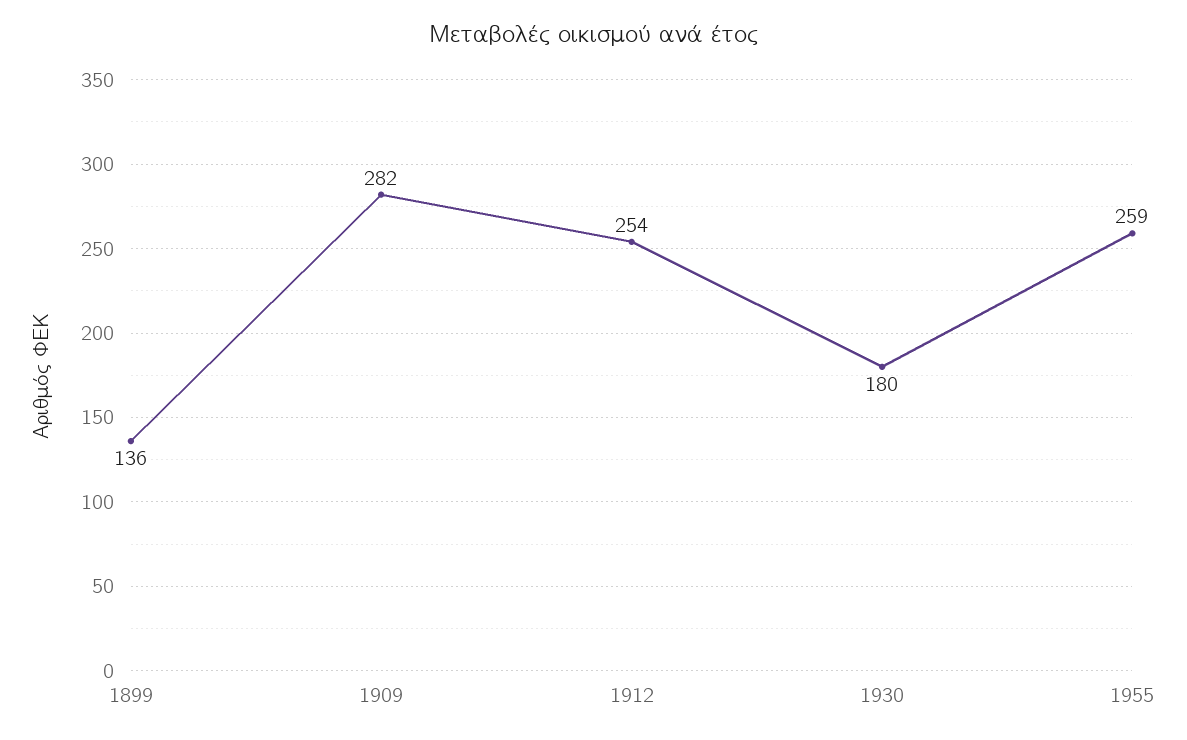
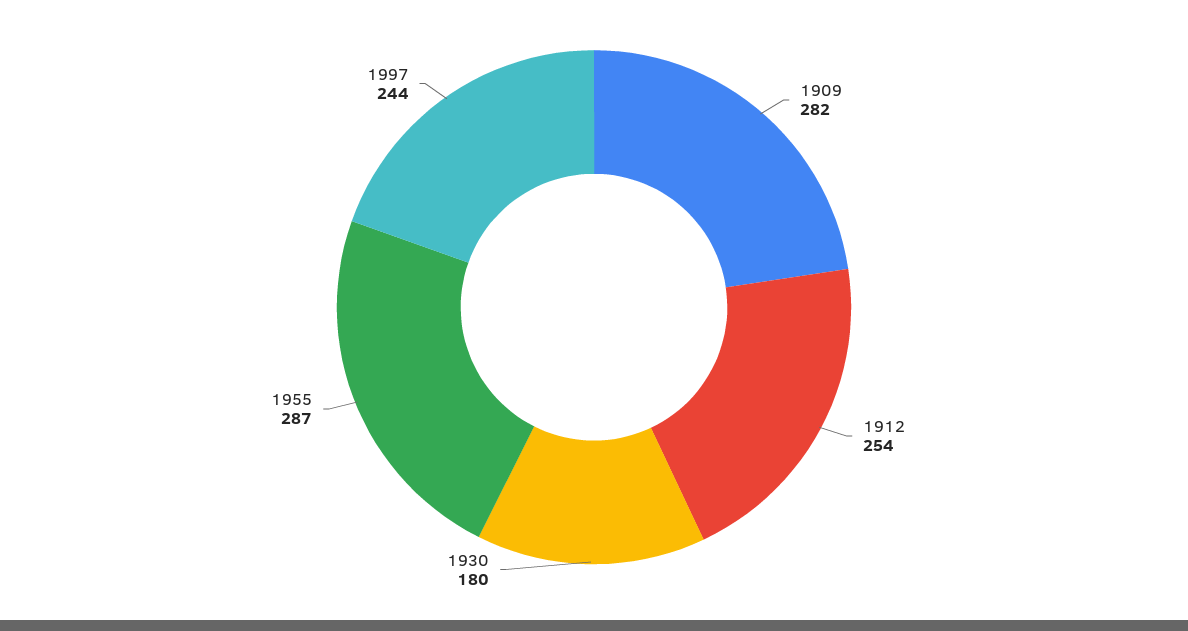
1899: 136 -> none
1955: 259 -> 287
1997: none -> 244

